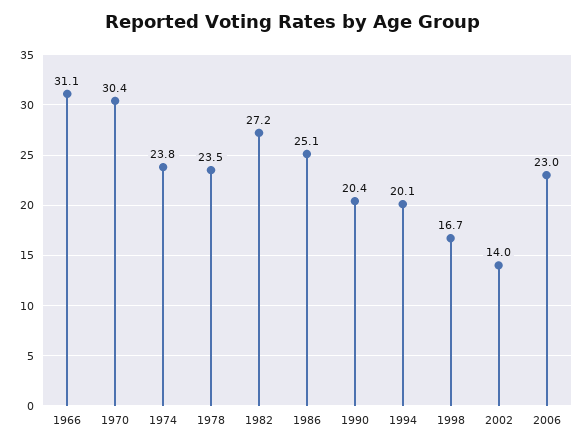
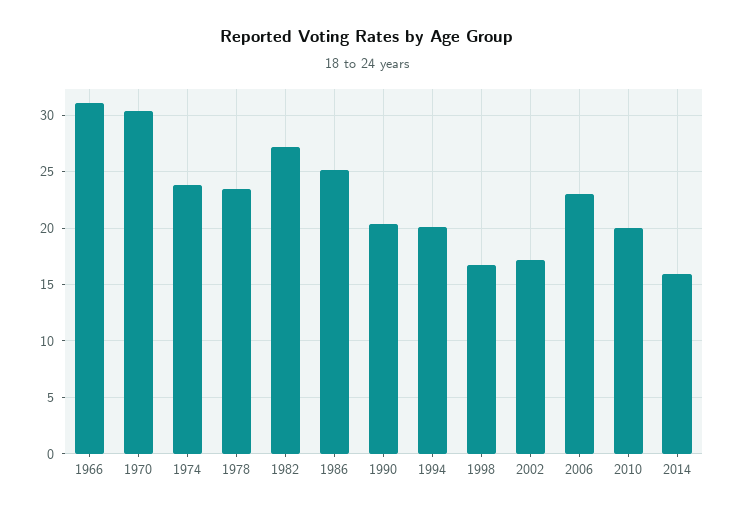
2002: 14 -> 17
2010: none -> 20
2014: none -> 16

